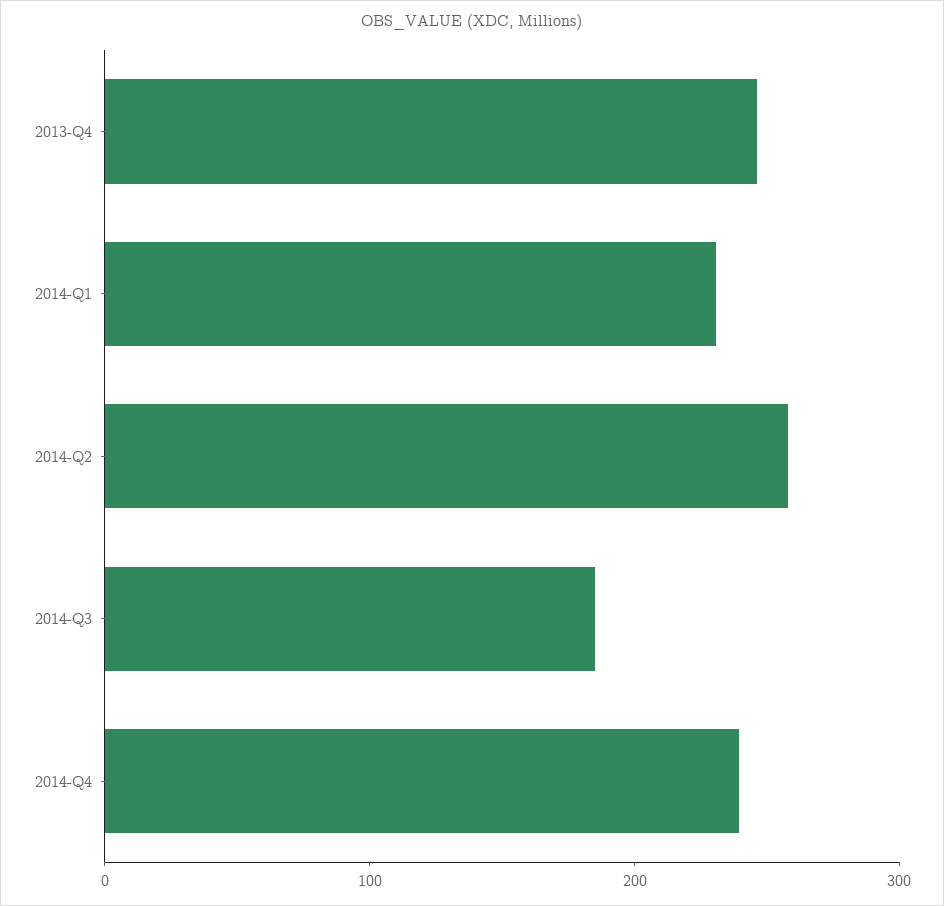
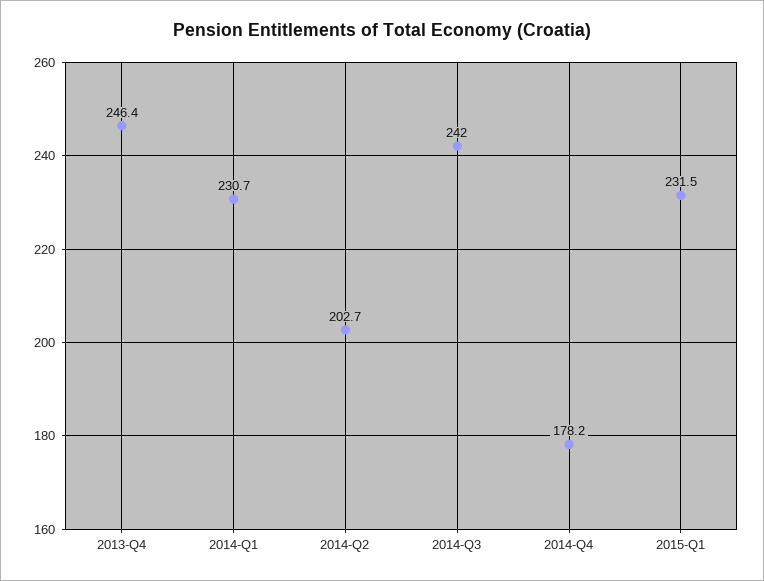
2014-Q2: 260 -> 202.7
2014-Q3: 180 -> 242
2014-Q4: 240 -> 178.2
2015-Q1: none -> 231.5

